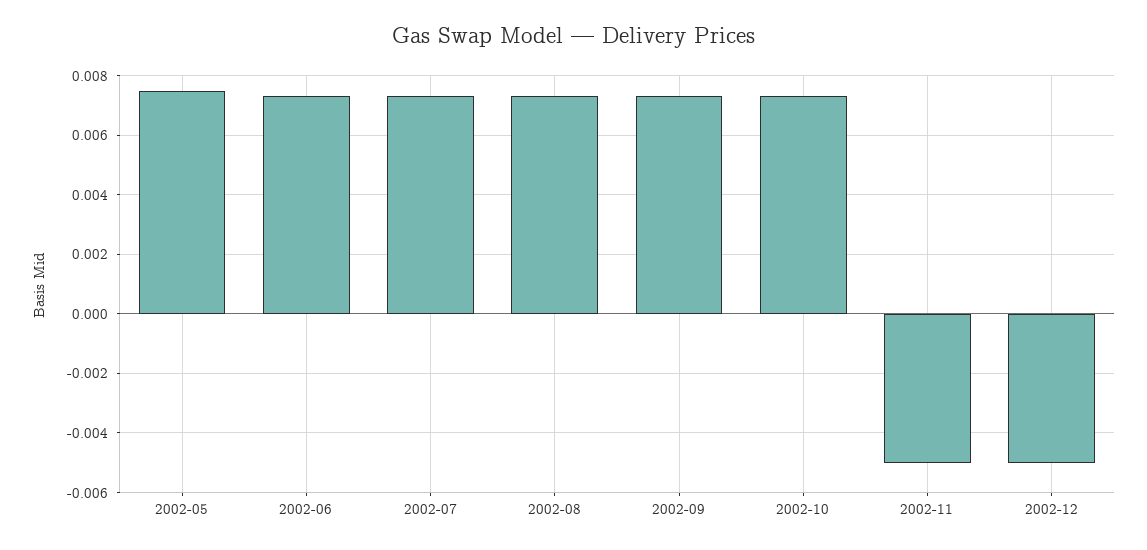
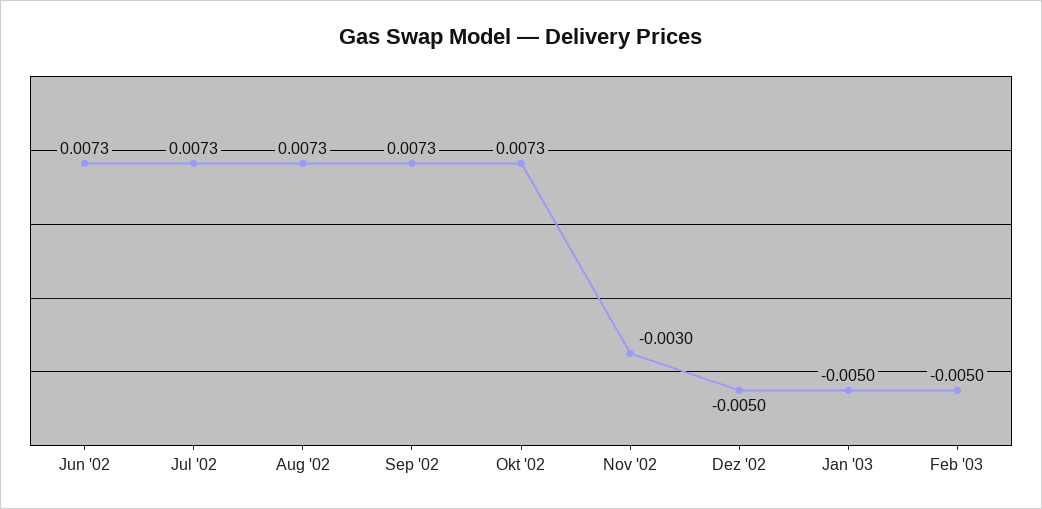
2002-05: 0.0075 -> none
2002-11: -0.005 -> -0.003
Jan '03: none -> -0.005
Feb '03: none -> -0.005

